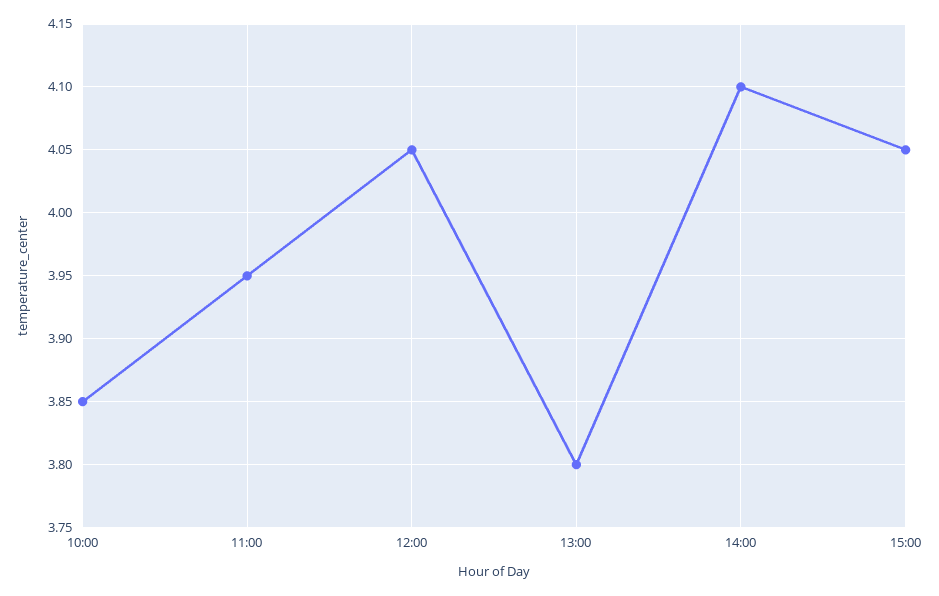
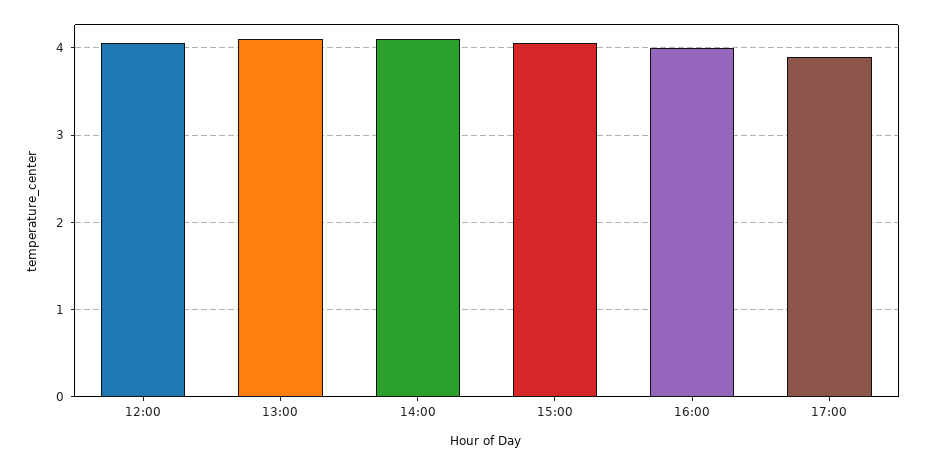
10:00: 3.85 -> none
11:00: 3.95 -> none
13:00: 3.8 -> 4.1
16:00: none -> 4
17:00: none -> 3.9

